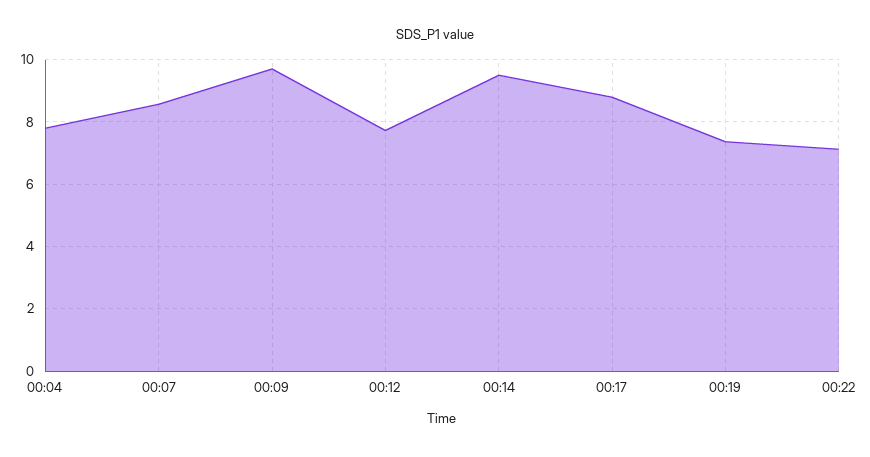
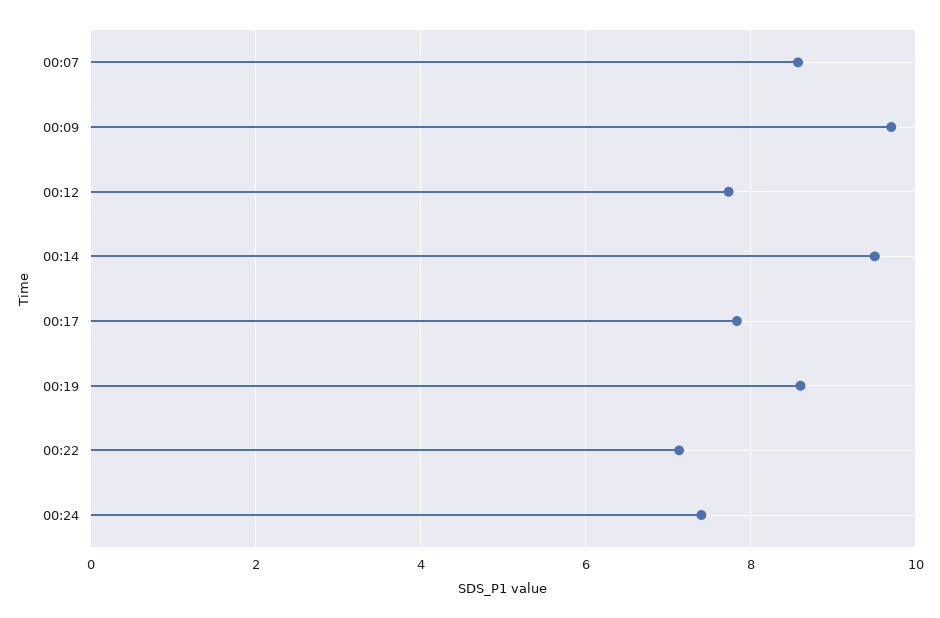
00:04: 7.8 -> none
00:17: 8.8 -> 7.8
00:19: 7.4 -> 8.6
00:24: none -> 7.4

